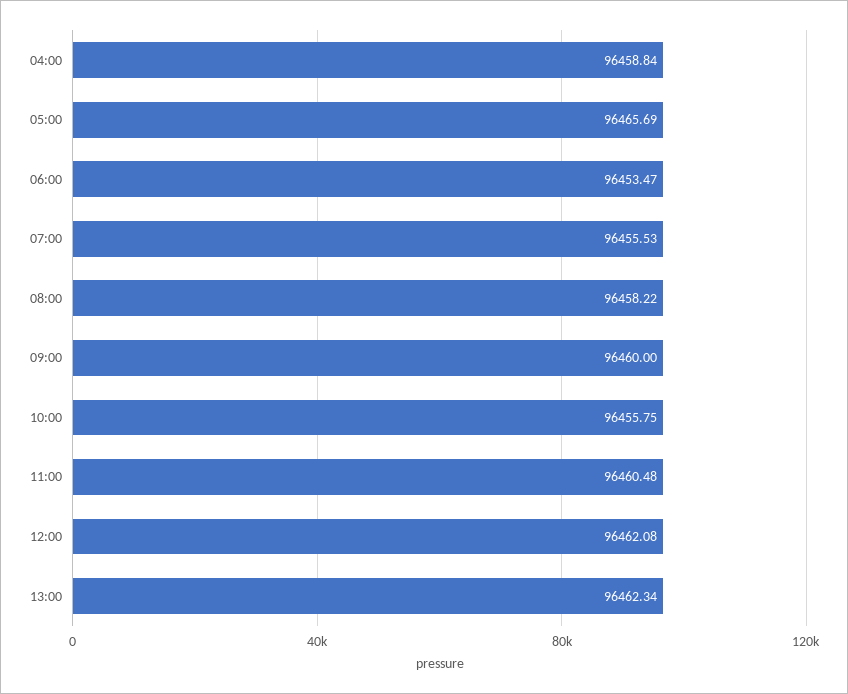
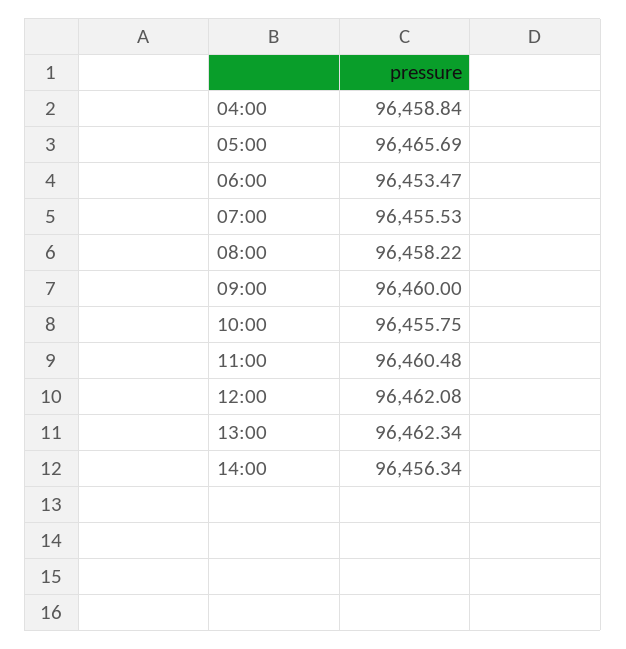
14:00: none -> 96456.34

